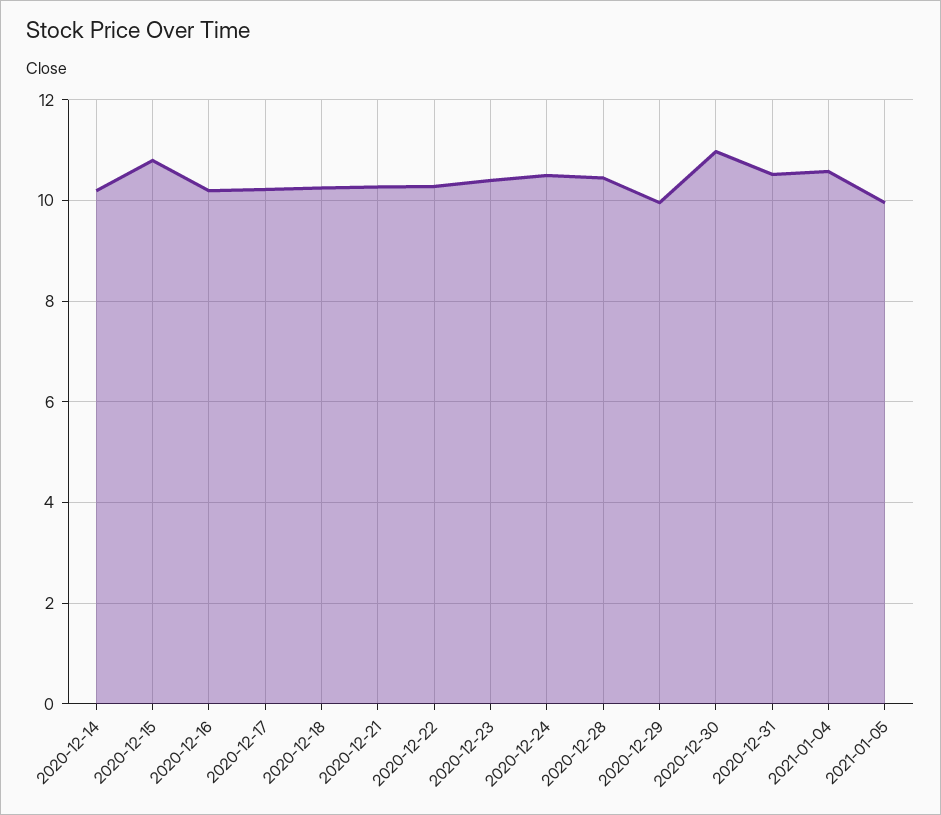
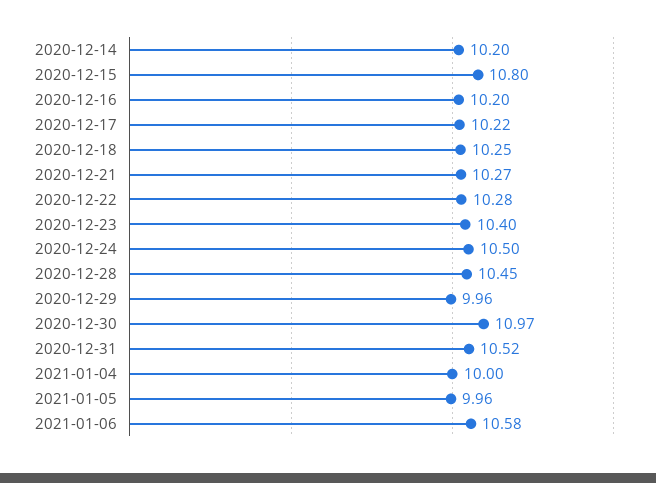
2021-01-04: 10.6 -> 10
2021-01-06: none -> 10.58

